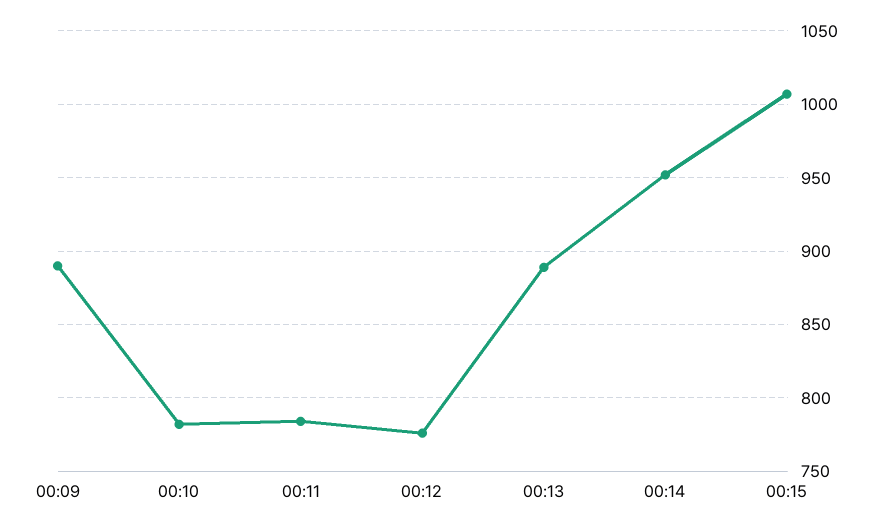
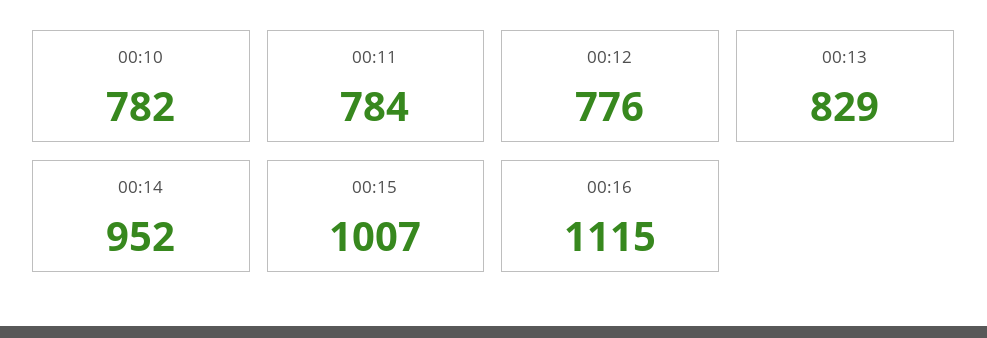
00:09: 890 -> none
00:13: 890 -> 829
00:16: none -> 1115

